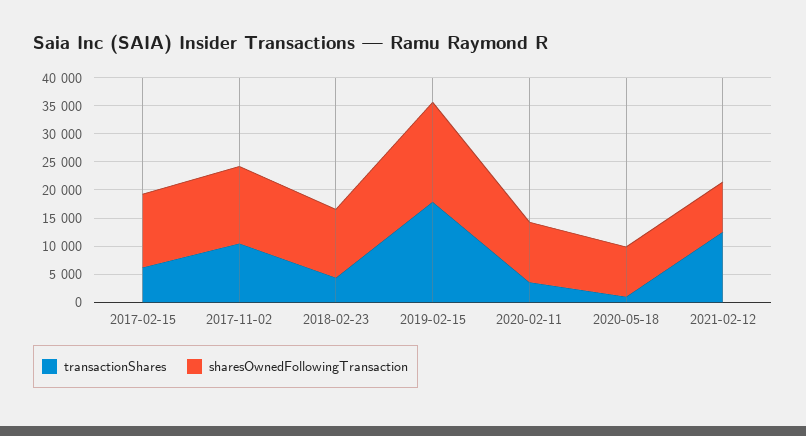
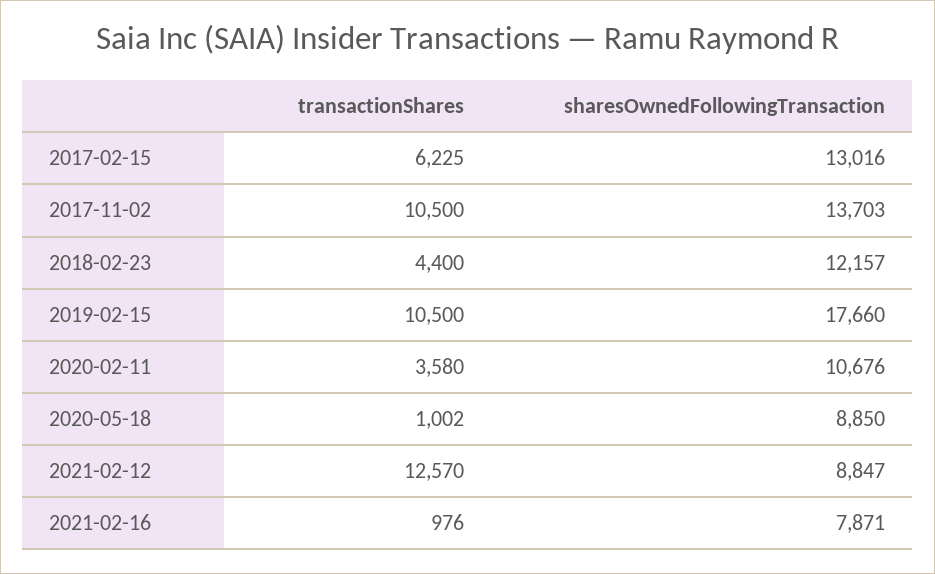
transactionShares, 2019-02-15: 17500 -> 10500
transactionShares, 2021-02-16: none -> 976
sharesOwnedFollowingTransaction, 2021-02-16: none -> 7871

